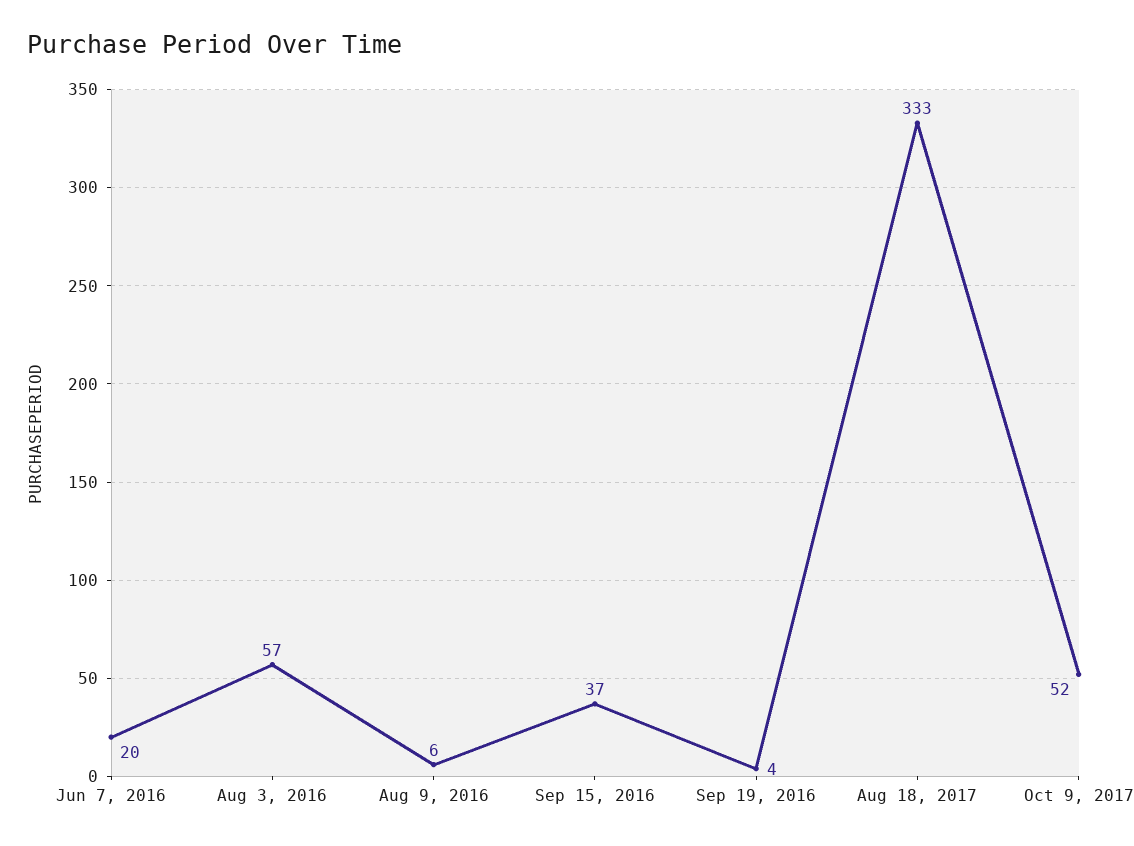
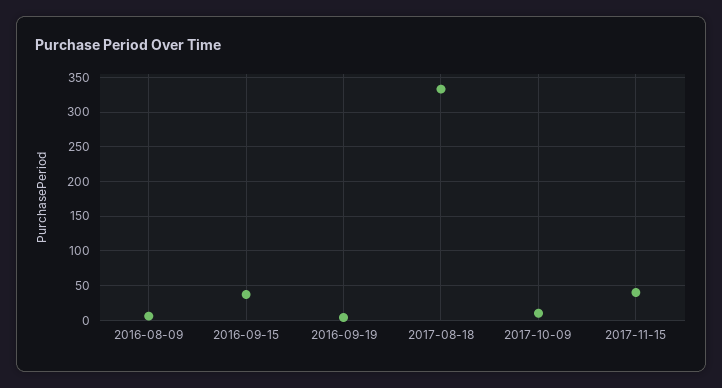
Jun 7, 2016: 20 -> none
Aug 3, 2016: 57 -> none
Oct 9, 2017: 52 -> 10
2017-11-15: none -> 40

